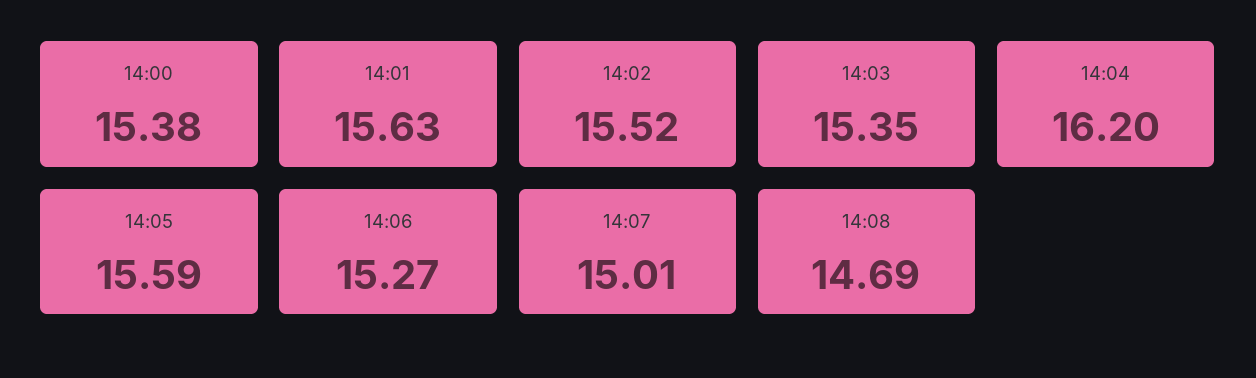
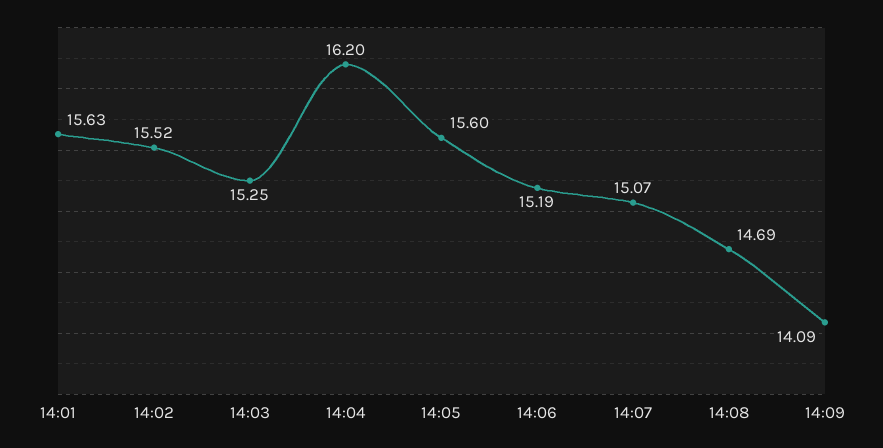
14:00: 15.38 -> none
14:03: 15.35 -> 15.25
14:05: 15.59 -> 15.6
14:06: 15.27 -> 15.19
14:07: 15.01 -> 15.07
14:09: none -> 14.09

